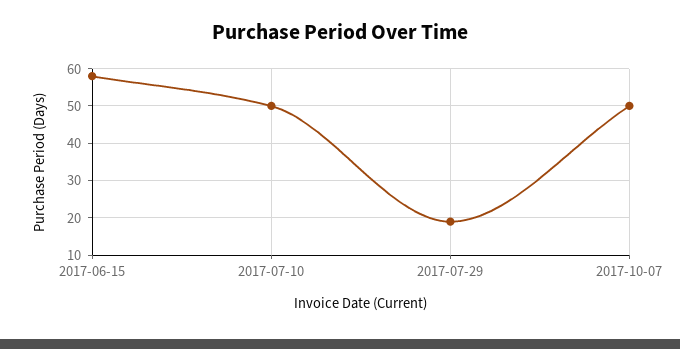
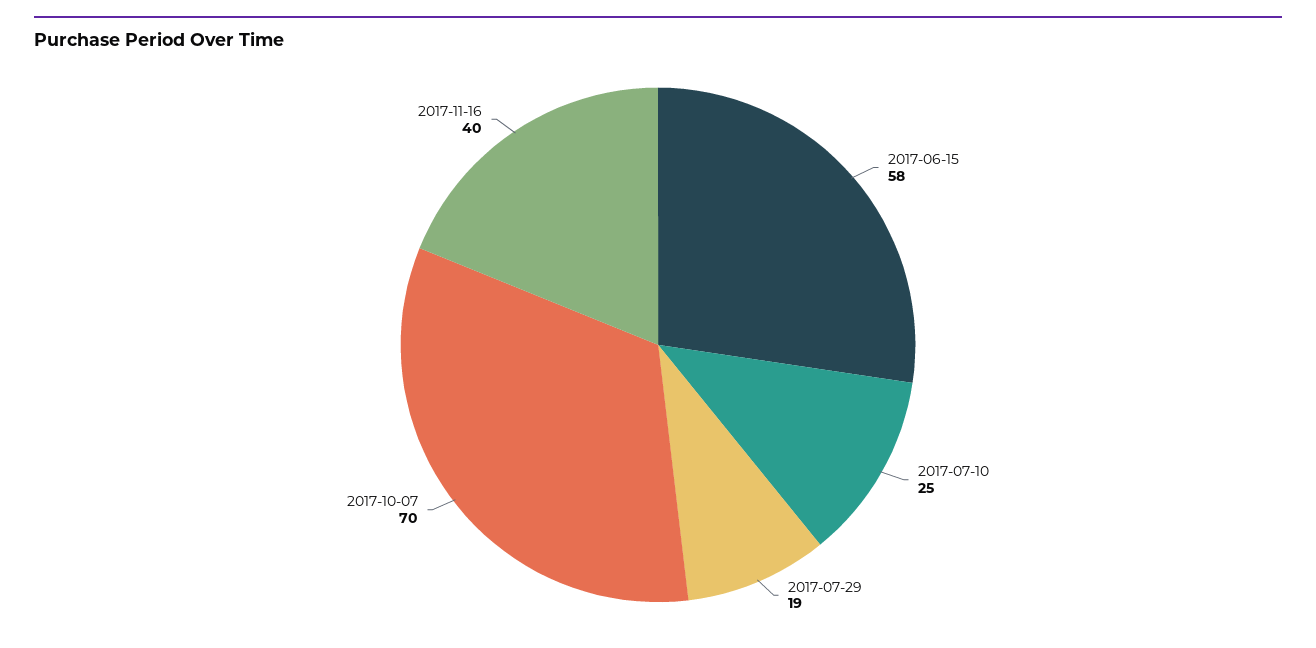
2017-07-10: 50 -> 25
2017-10-07: 50 -> 70
2017-11-16: none -> 40

